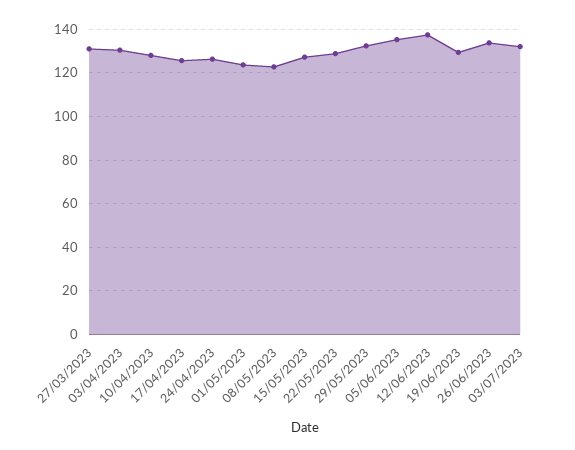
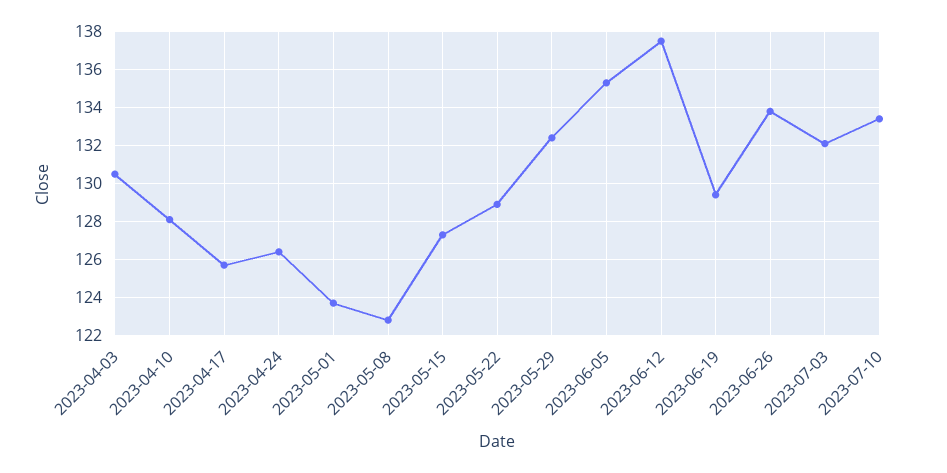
27/03/2023: 130 -> none
2023-07-10: none -> 133.5

